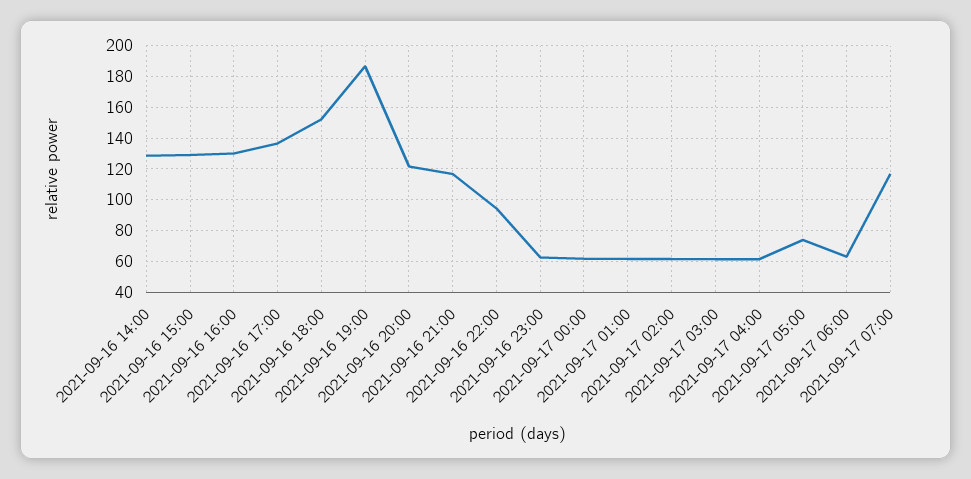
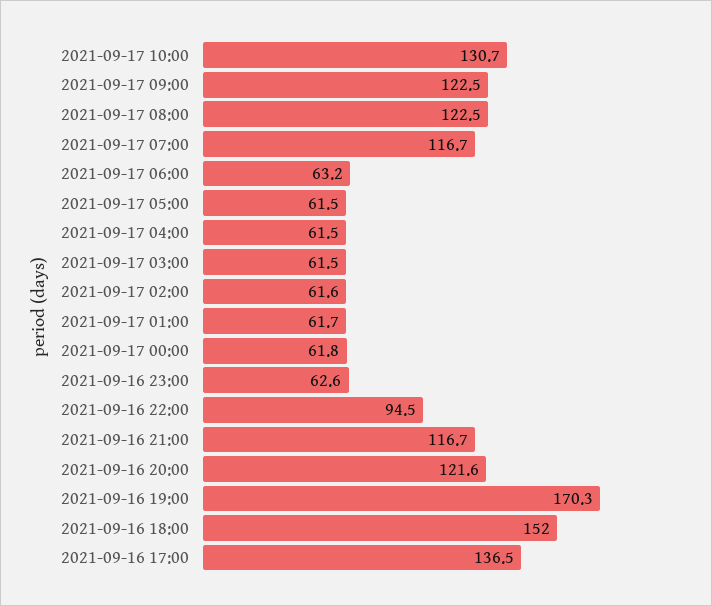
2021-09-16 14:00: 130 -> none
2021-09-16 15:00: 130 -> none
2021-09-16 16:00: 130 -> none
2021-09-16 19:00: 185 -> 170.3
2021-09-17 05:00: 75 -> 61.5
2021-09-17 10:00: none -> 130.7
2021-09-17 09:00: none -> 122.5
2021-09-17 08:00: none -> 122.5

